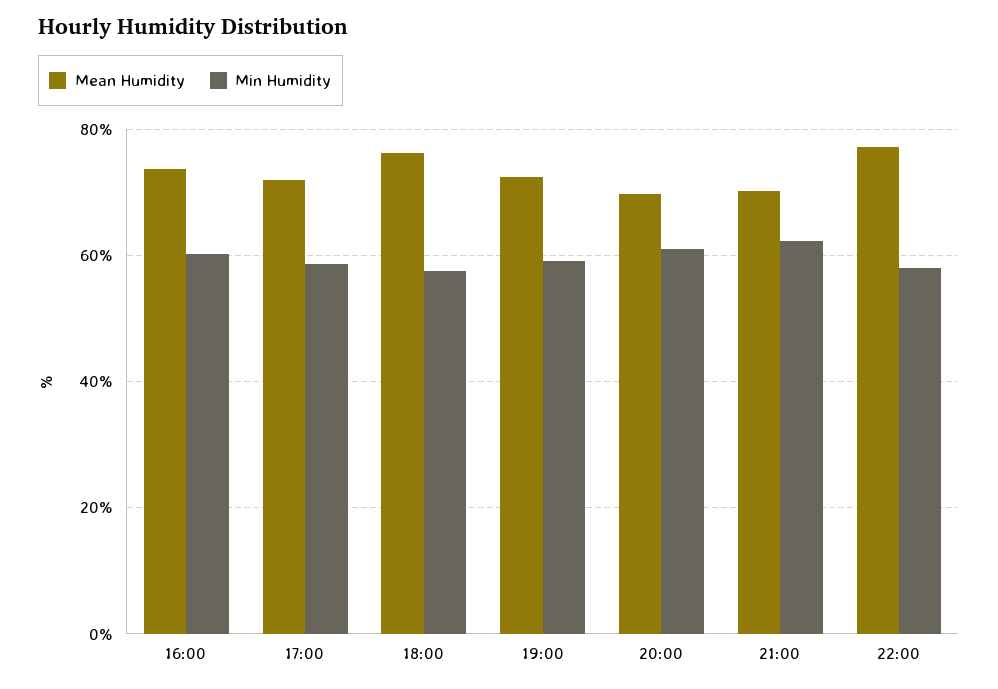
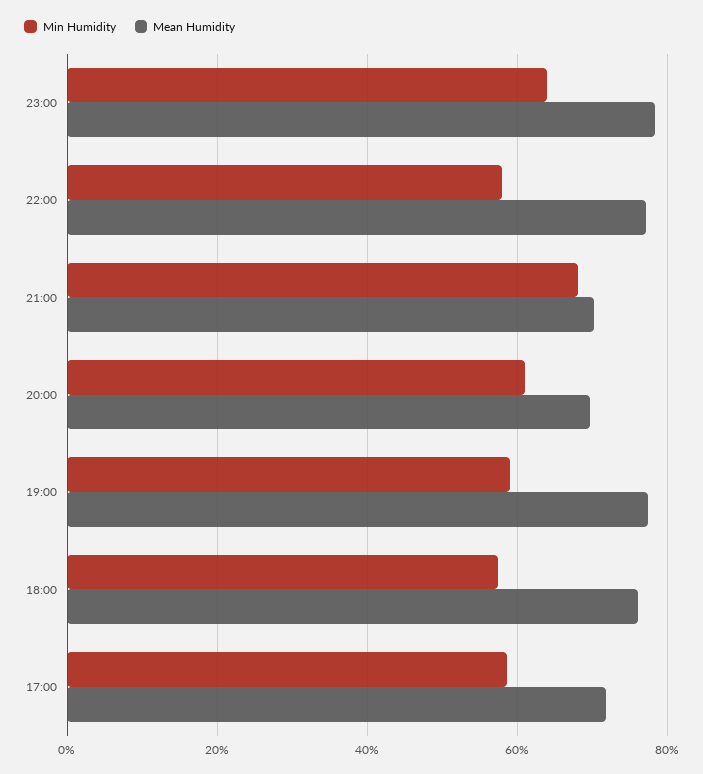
Mean Humidity, 16:00: 74 -> none
Min Humidity, 16:00: 60 -> none
Mean Humidity, 19:00: 72 -> 78
Min Humidity, 21:00: 62 -> 68
Min Humidity, 23:00: none -> 64
Mean Humidity, 23:00: none -> 78

